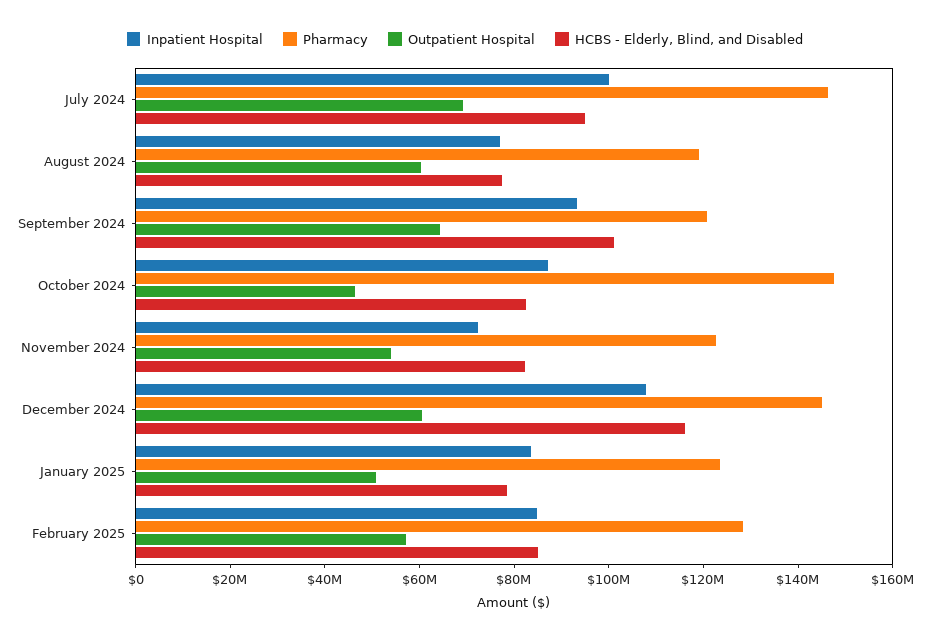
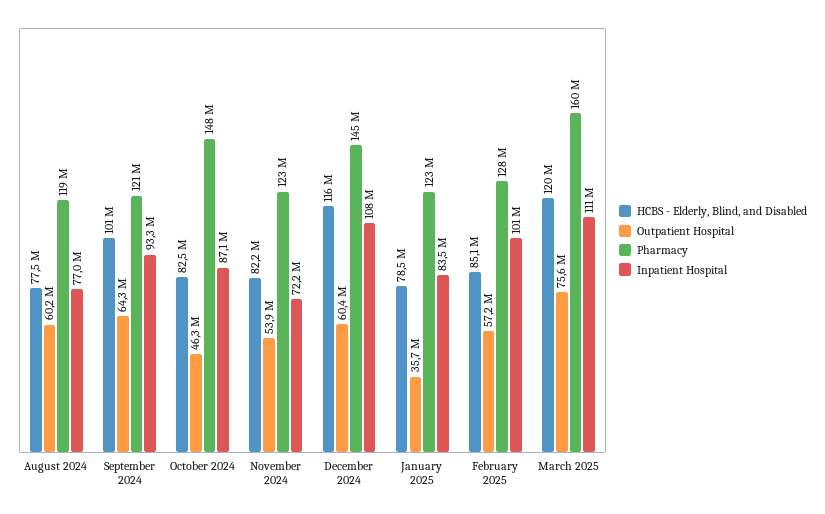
Inpatient Hospital, July 2024: 100000000 -> none
Pharmacy, July 2024: 145000000 -> none
Outpatient Hospital, July 2024: 70000000 -> none
HCBS - Elderly, Blind, and Disabled, July 2024: 95000000 -> none
Outpatient Hospital, January 2025: 50000000 -> 35700000
Inpatient Hospital, February 2025: 85000000 -> 101000000
HCBS - Elderly, Blind, and Disabled, March 2025: none -> 120000000
Outpatient Hospital, March 2025: none -> 75600000
Pharmacy, March 2025: none -> 160000000
Inpatient Hospital, March 2025: none -> 111000000

